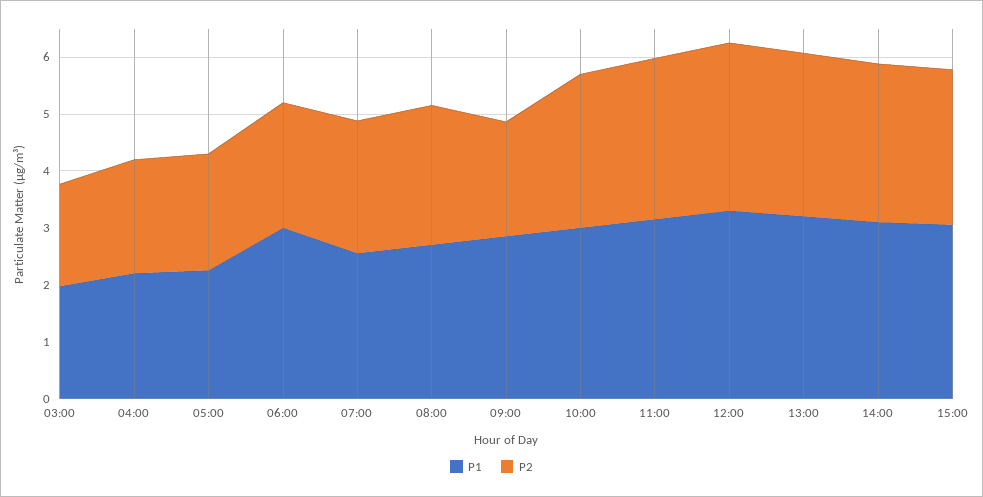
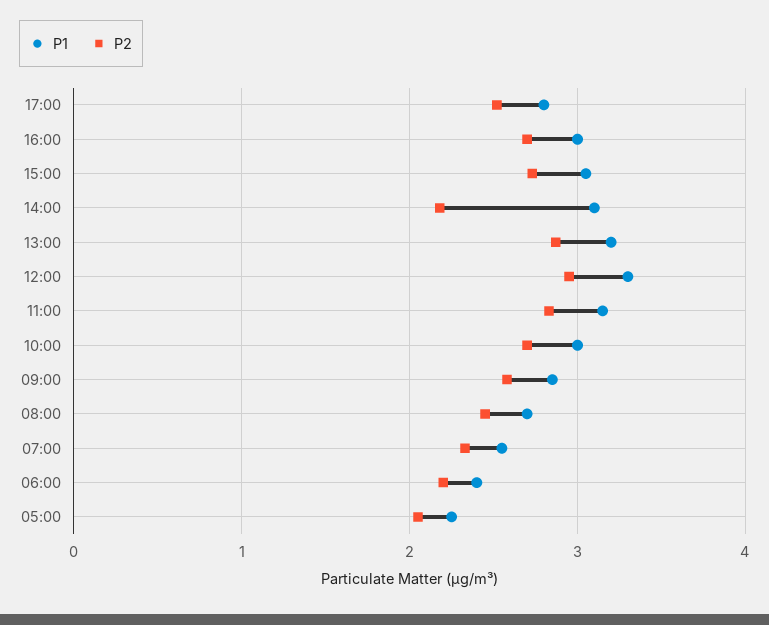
P1, 03:00: 2 -> none
P2, 03:00: 1.8 -> none
P1, 04:00: 2.2 -> none
P2, 04:00: 2 -> none
P1, 06:00: 3 -> 2.4
P2, 09:00: 2 -> 2.6
P2, 14:00: 2.8 -> 2.2
P1, 17:00: none -> 2.8
P2, 17:00: none -> 2.5
P1, 16:00: none -> 3
P2, 16:00: none -> 2.7

